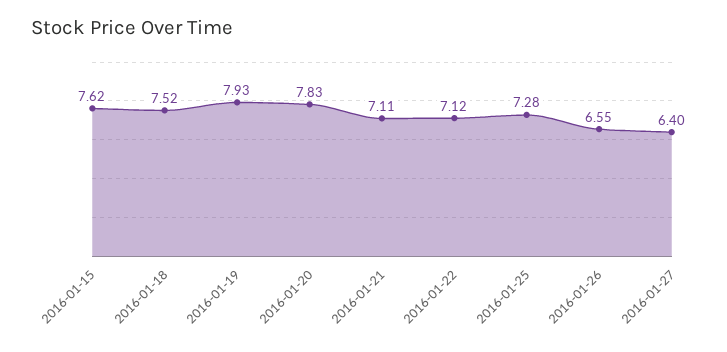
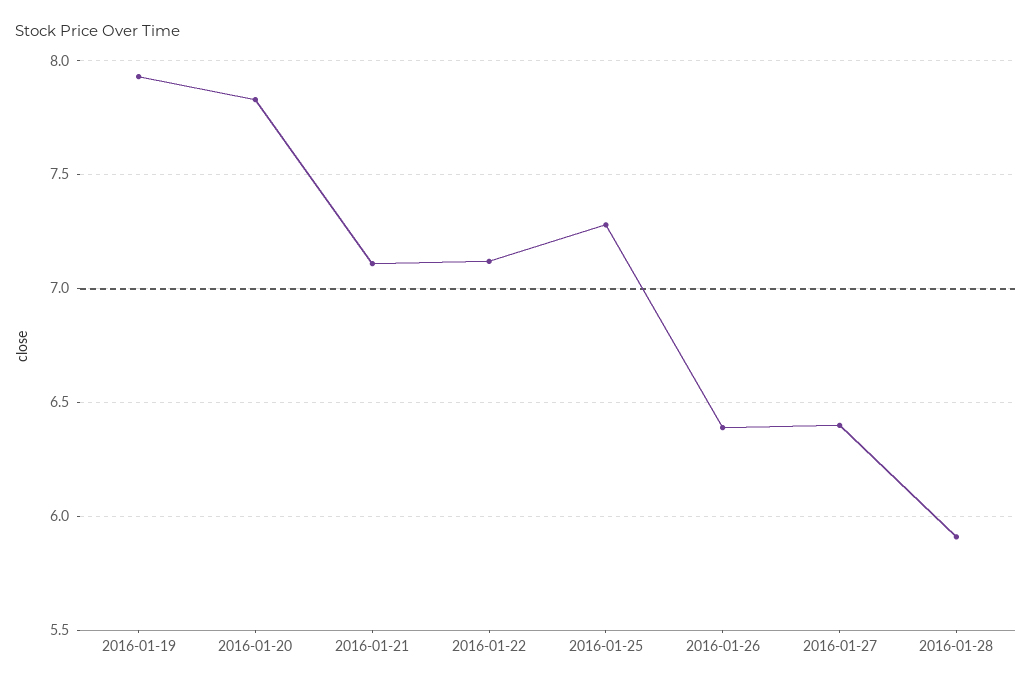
2016-01-15: 7.62 -> none
2016-01-18: 7.52 -> none
2016-01-26: 6.55 -> 6.4
2016-01-28: none -> 5.9

